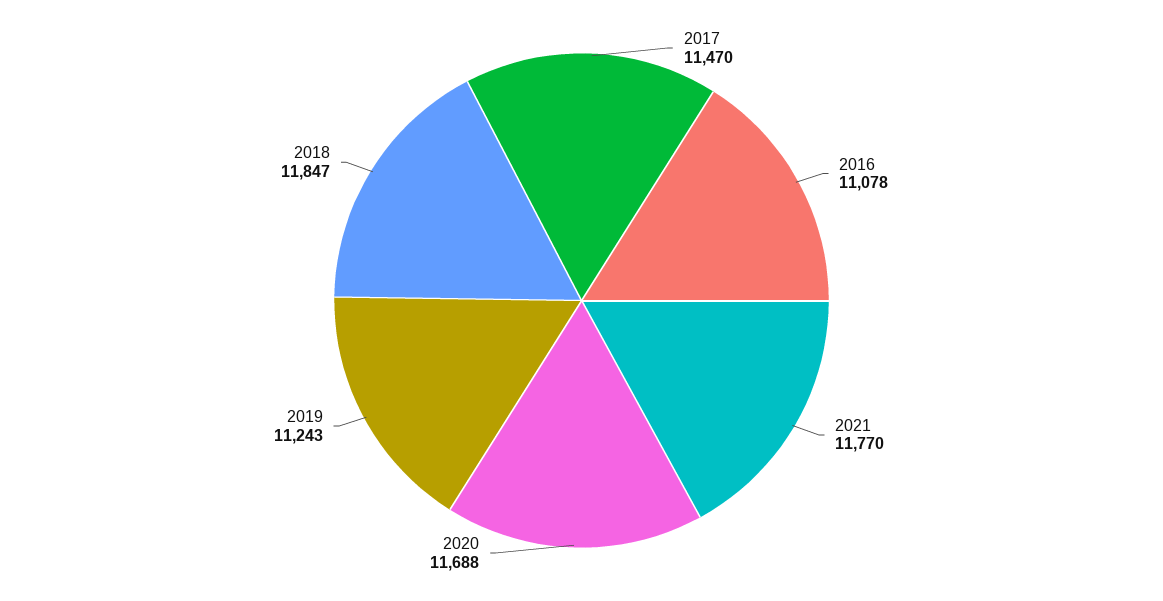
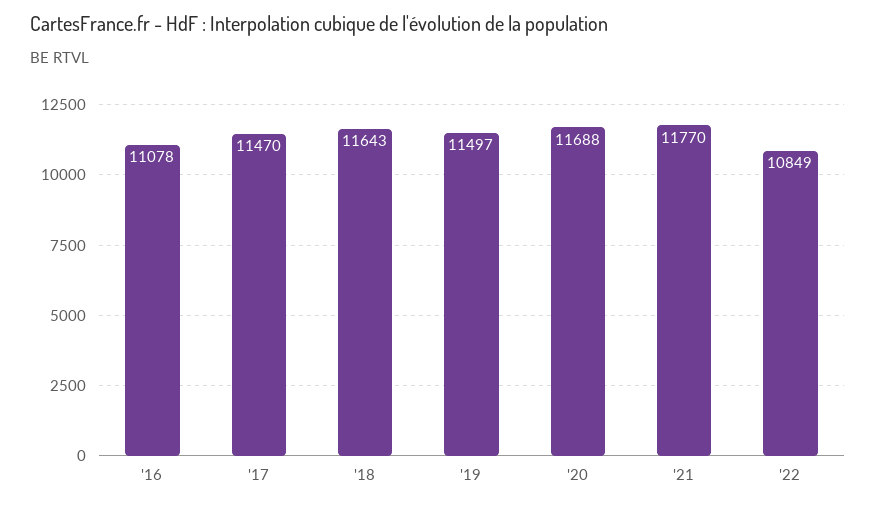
2019: 11243 -> 11497
2018: 11847 -> 11643
'22: none -> 10849

